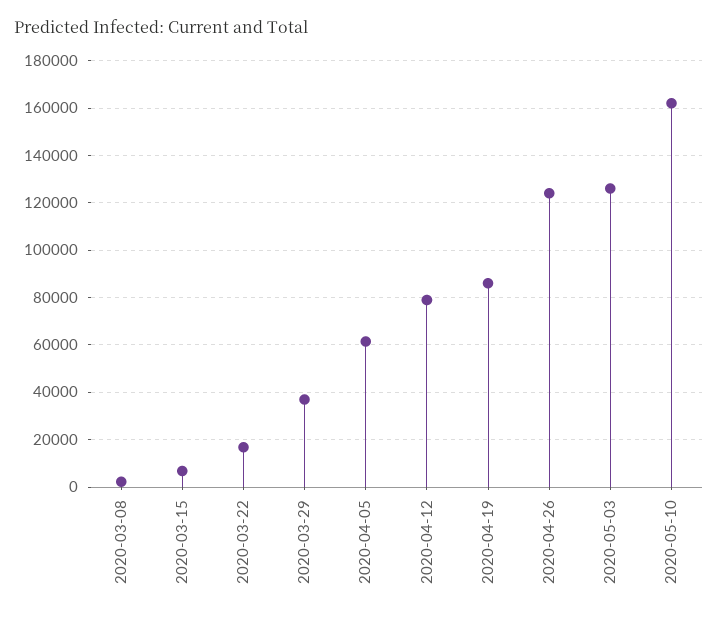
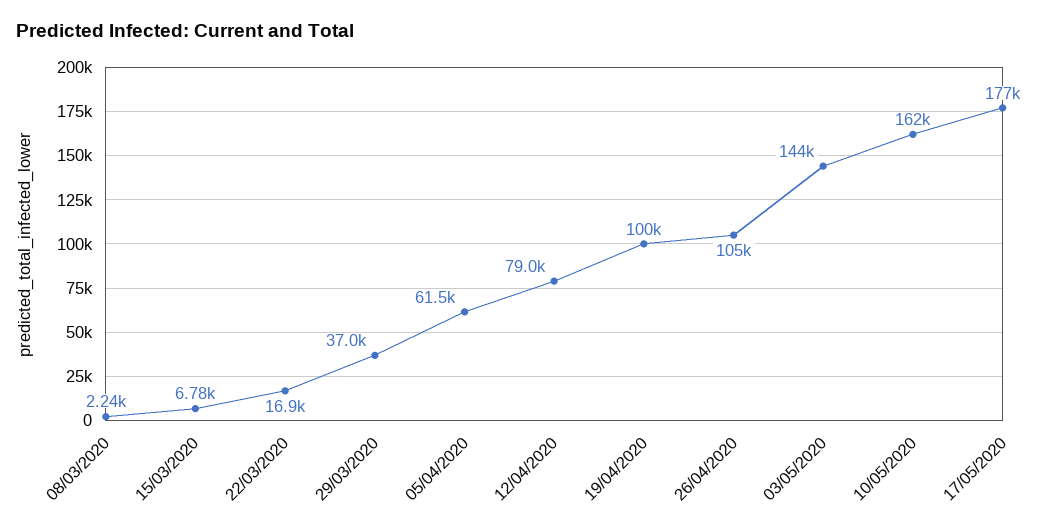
2020-04-19: 85000 -> 100000
2020-04-26: 125000 -> 105000
2020-05-03: 125000 -> 144000
17/05/2020: none -> 177000

